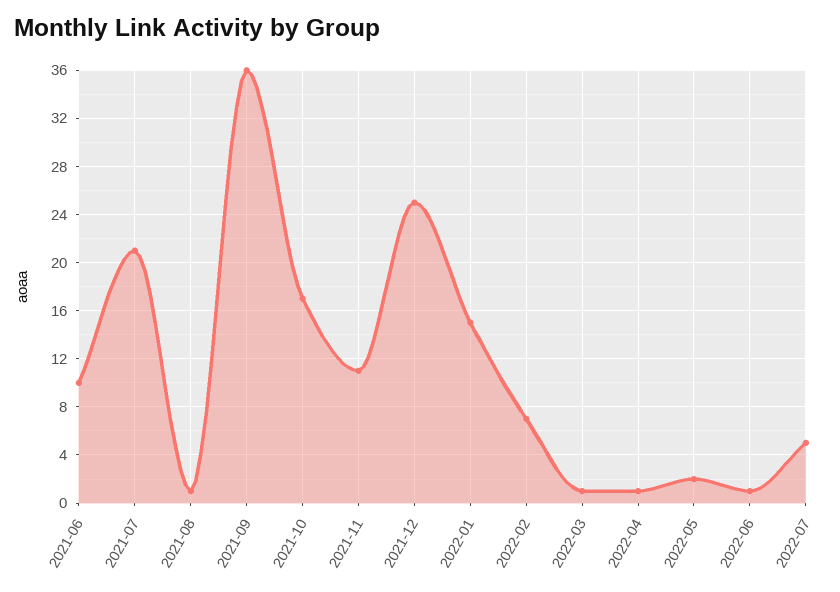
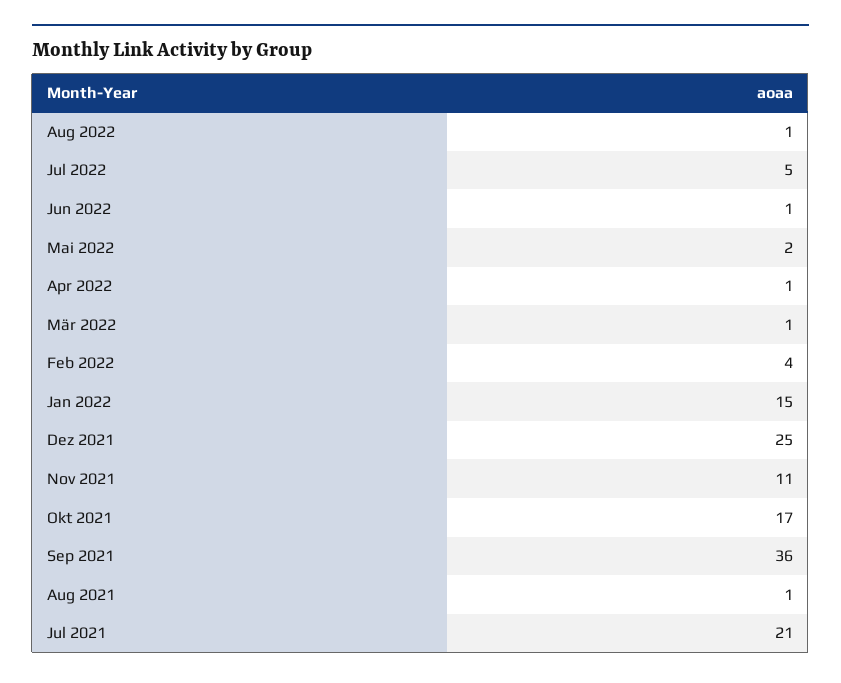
2021-06: 10 -> none
2022-02: 7 -> 4
Aug 2022: none -> 1

